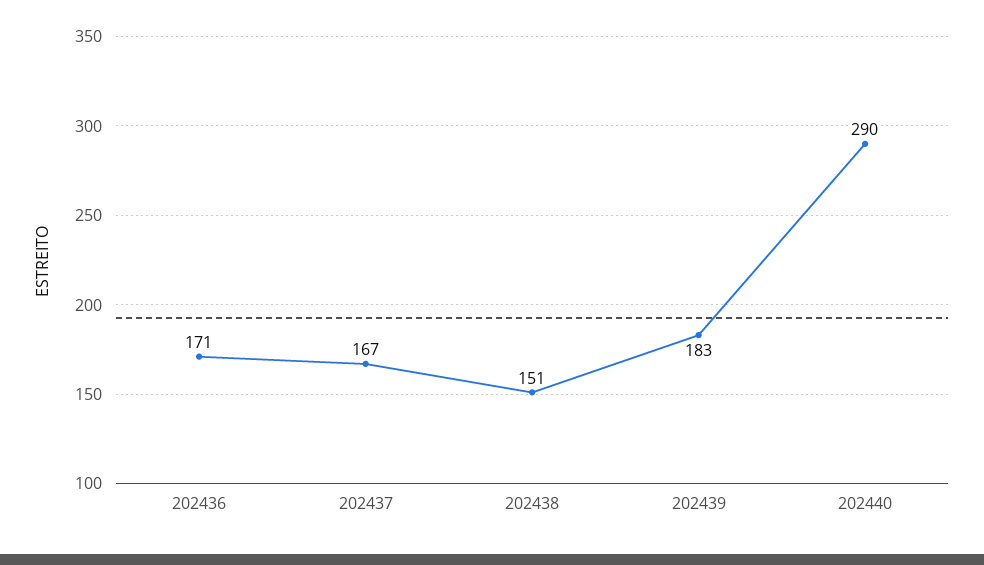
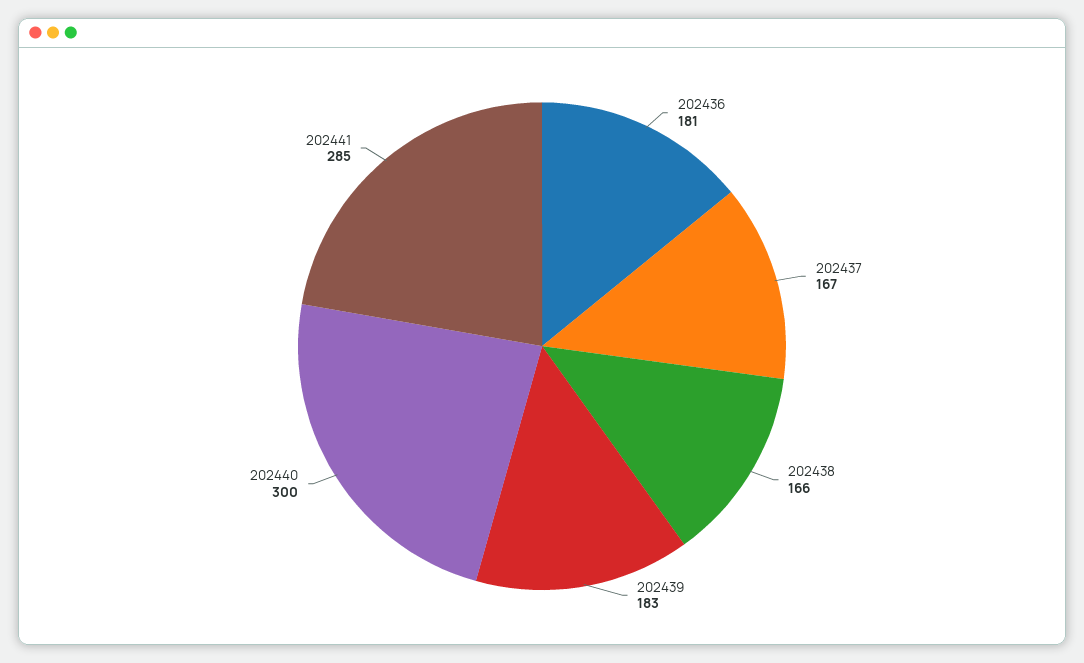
202436: 171 -> 181
202438: 151 -> 166
202440: 290 -> 300
202441: none -> 285

